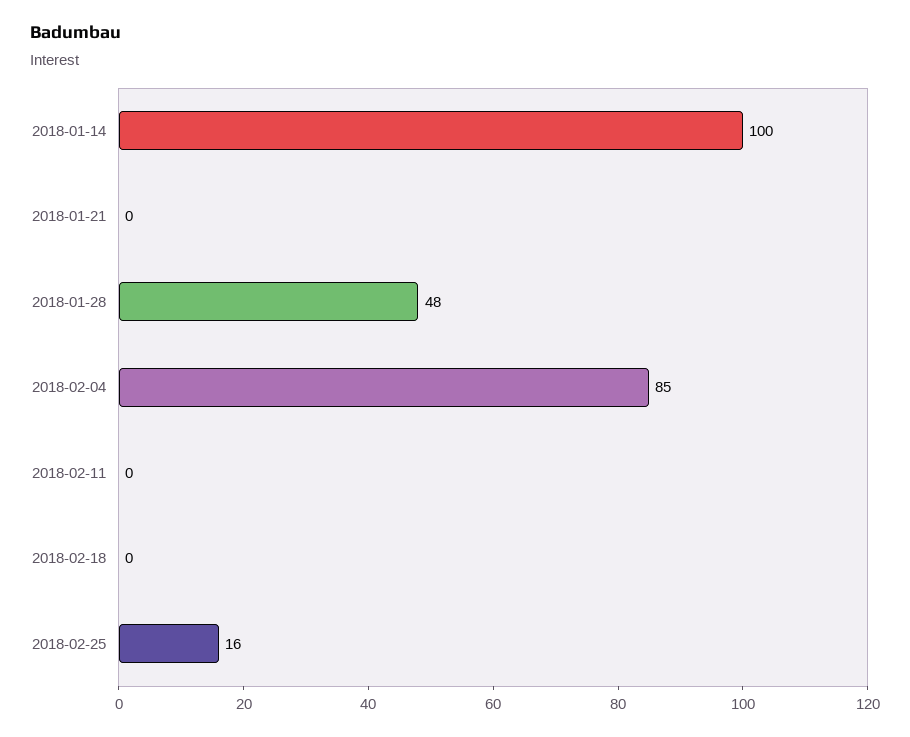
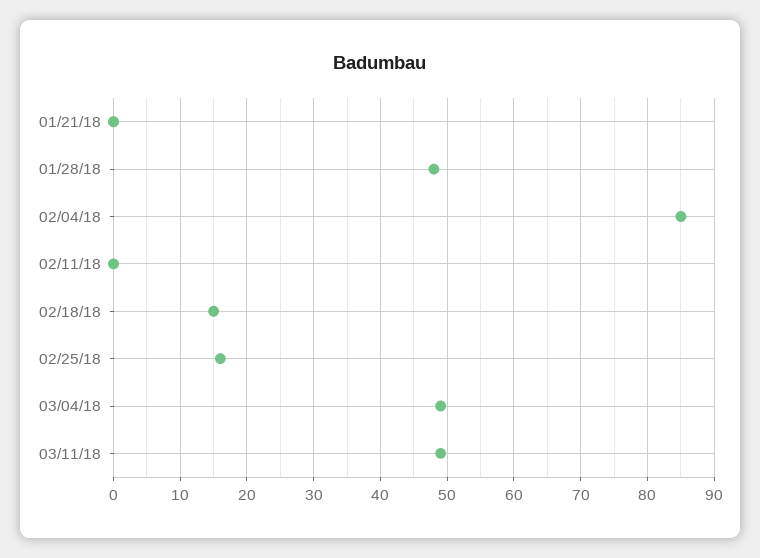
2018-01-14: 100 -> none
2018-02-18: 0 -> 15
03/04/18: none -> 49
03/11/18: none -> 49

